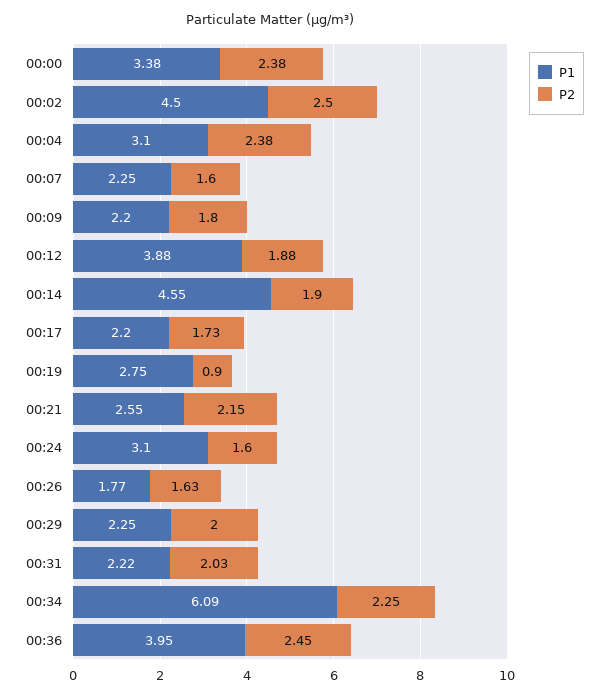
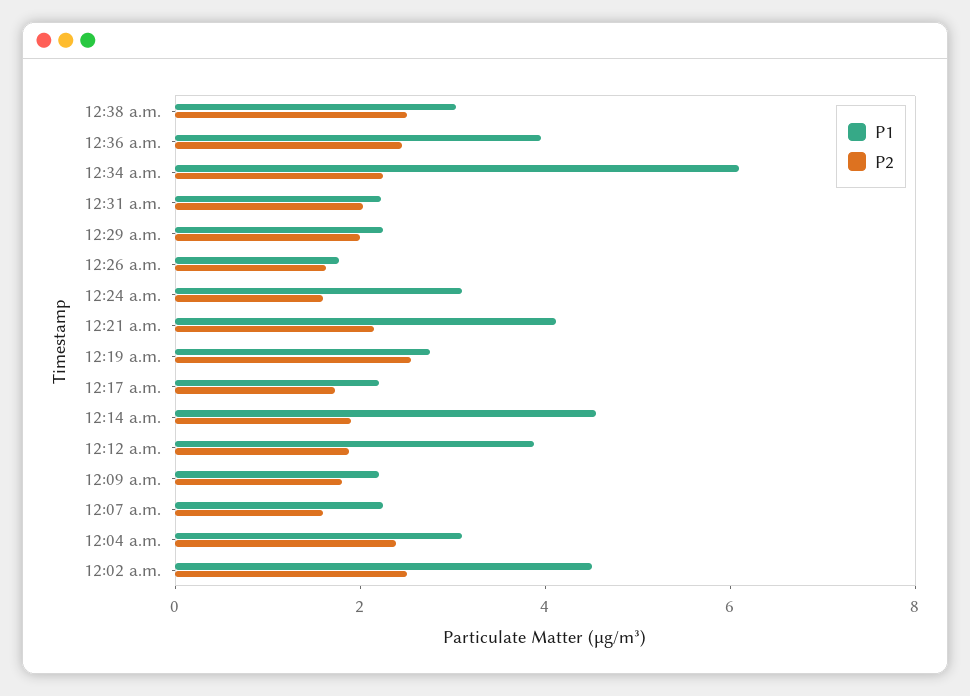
P1, 00:00: 3.38 -> none
P2, 00:00: 2.38 -> none
P2, 00:19: 0.9 -> 2.5
P1, 00:21: 2.55 -> 4
P1, 12:38 a.m.: none -> 3
P2, 12:38 a.m.: none -> 2.5

